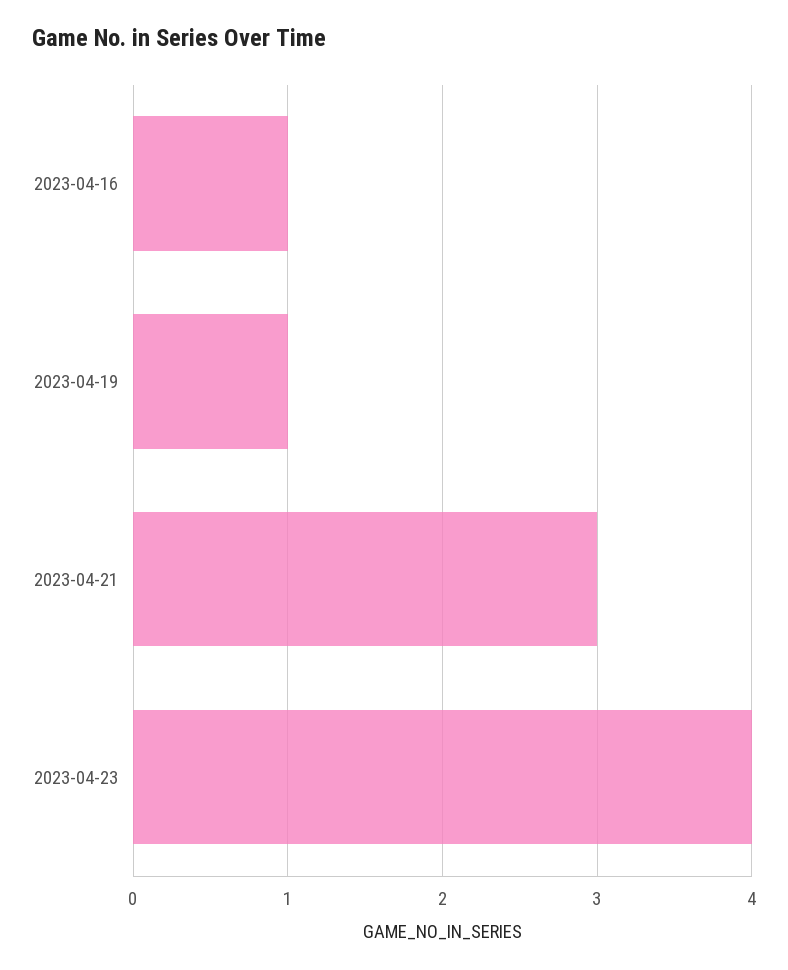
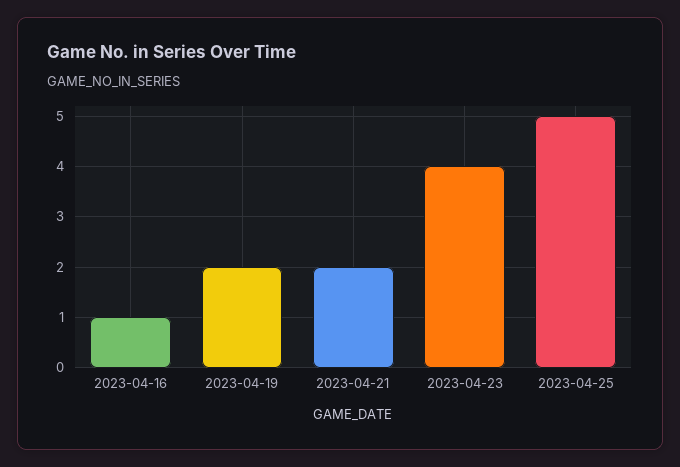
2023-04-19: 1 -> 2
2023-04-21: 3 -> 2
2023-04-25: none -> 5

